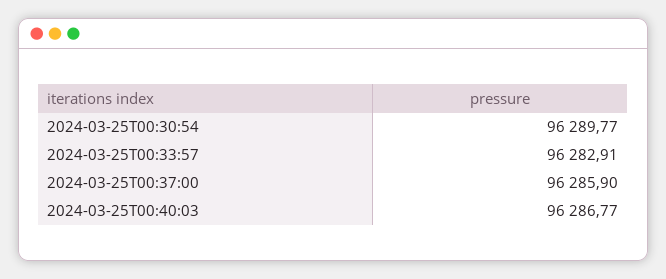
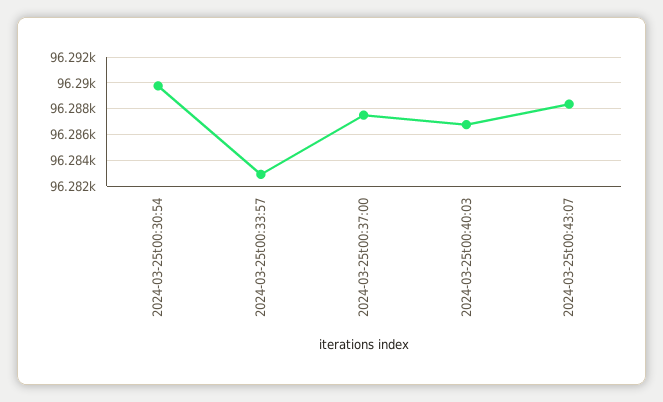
2024-03-25T00:37:00: 96285.9 -> 96287.5
2024-03-25t00:43:07: none -> 96288.5

